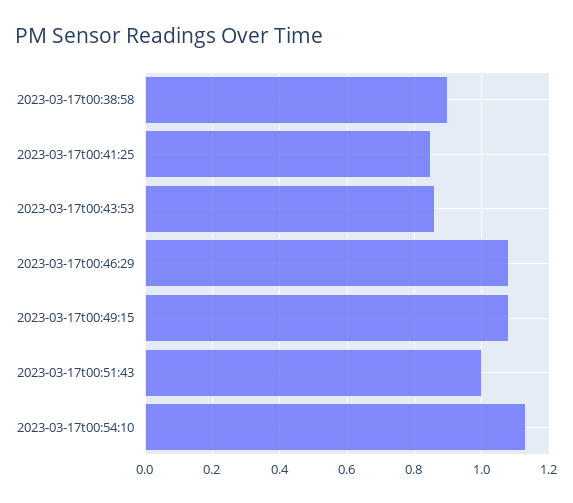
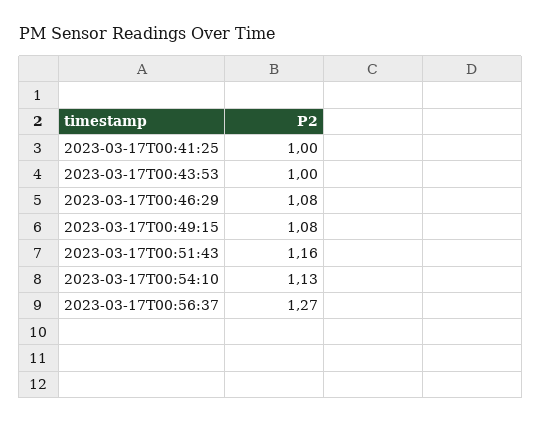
2023-03-17t00:38:58: 0.9 -> none
2023-03-17t00:41:25: 0.85 -> 1
2023-03-17t00:43:53: 0.85 -> 1
2023-03-17t00:51:43: 1 -> 1.16
2023-03-17T00:56:37: none -> 1.27

